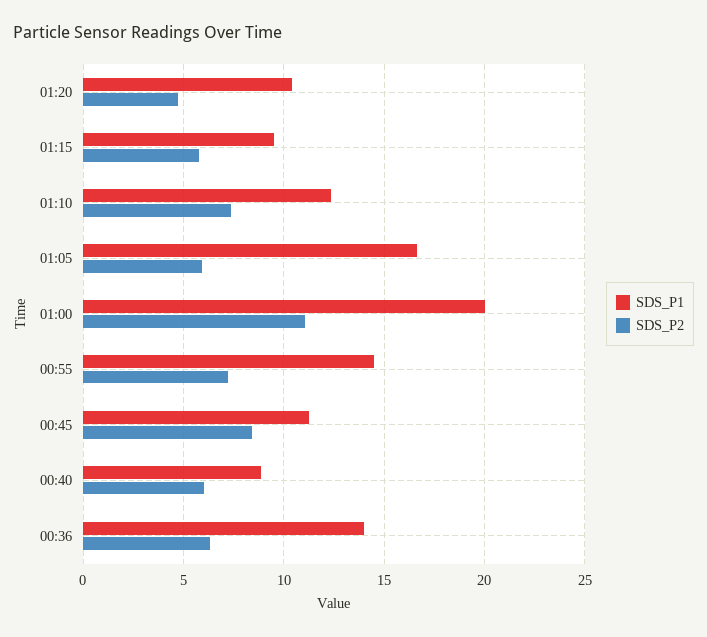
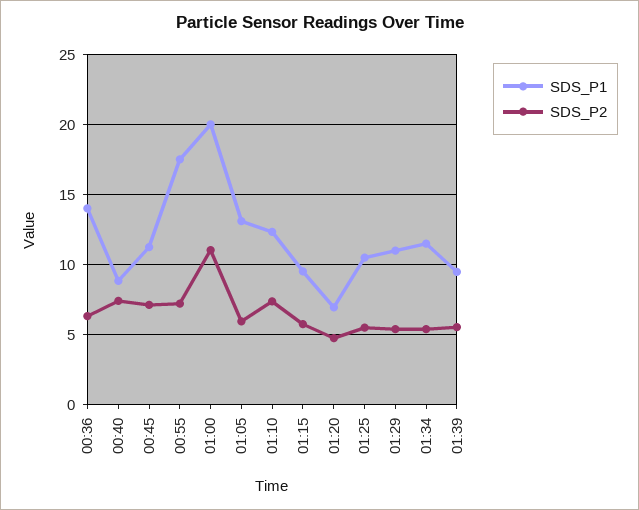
SDS_P1, 01:20: 10.5 -> 7
SDS_P1, 01:05: 16.5 -> 13
SDS_P1, 00:55: 14.5 -> 17.5
SDS_P2, 00:45: 8.5 -> 7
SDS_P2, 00:40: 6 -> 7.5
SDS_P1, 01:25: none -> 10.5
SDS_P2, 01:25: none -> 5.5
SDS_P1, 01:29: none -> 11
SDS_P2, 01:29: none -> 5.5
SDS_P1, 01:34: none -> 11.5
SDS_P2, 01:34: none -> 5.5
SDS_P1, 01:39: none -> 9.5
SDS_P2, 01:39: none -> 5.5

